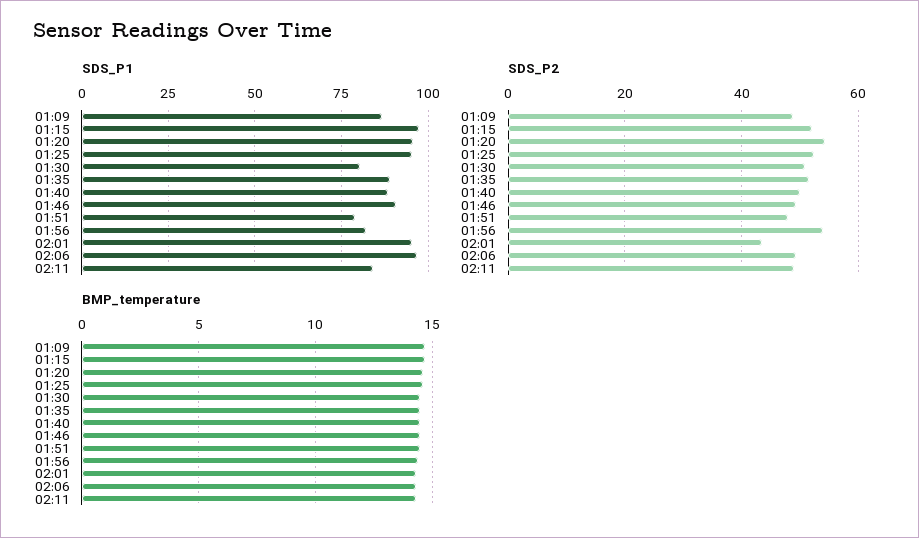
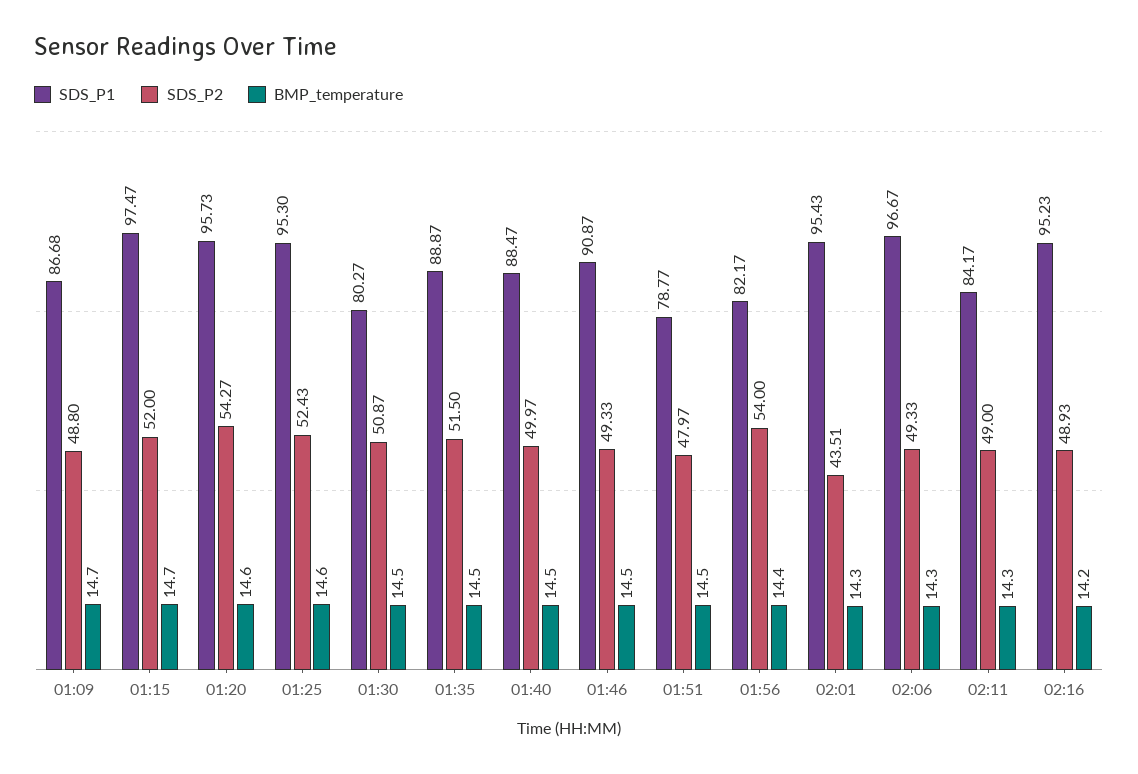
SDS_P1, 02:16: none -> 95.23
SDS_P2, 02:16: none -> 48.93
BMP_temperature, 02:16: none -> 14.2

